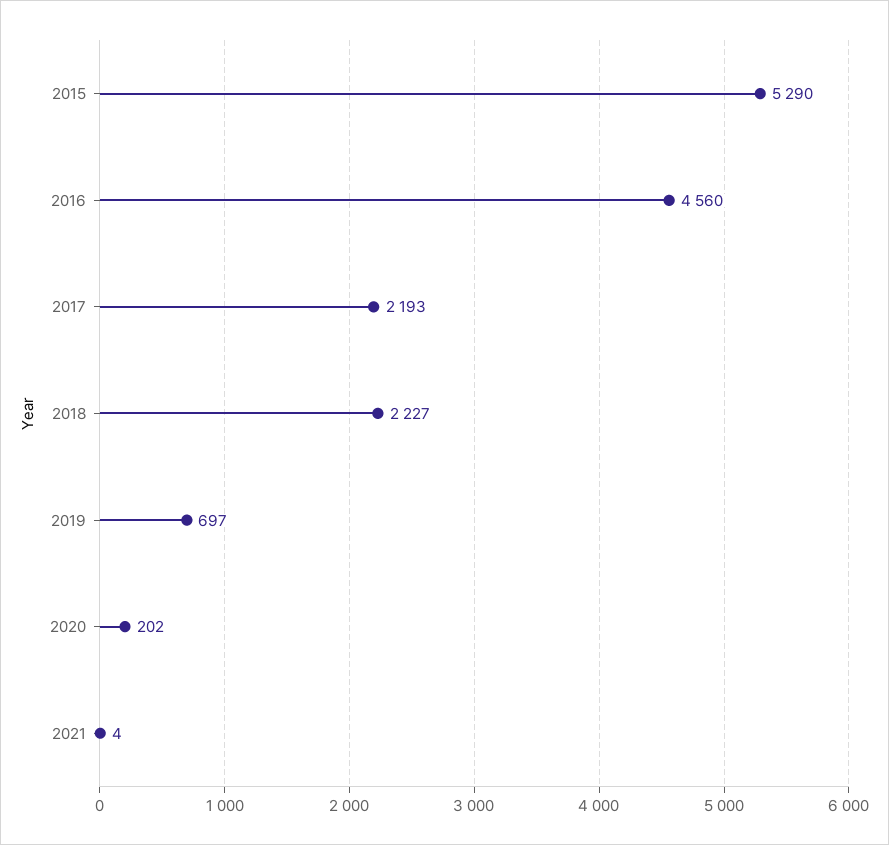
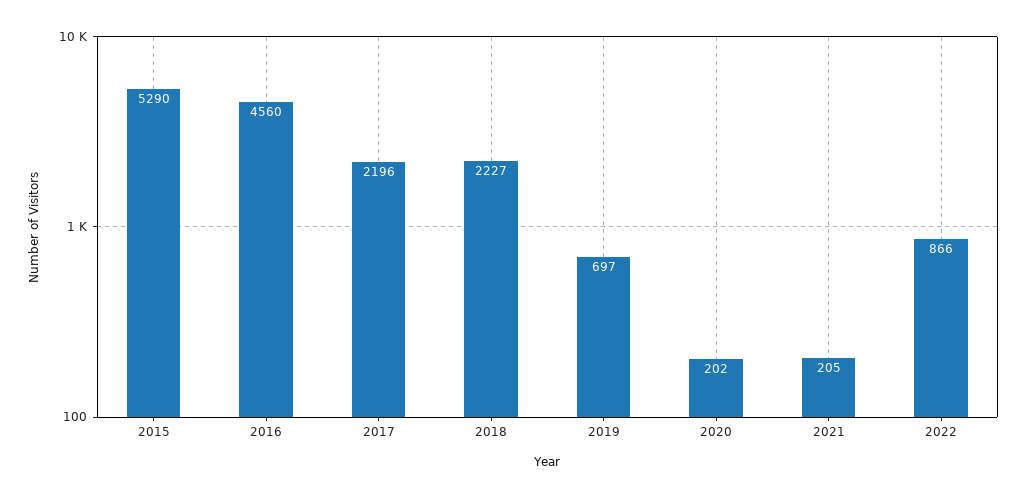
2017: 2193 -> 2196
2021: 4 -> 205
2022: none -> 866

